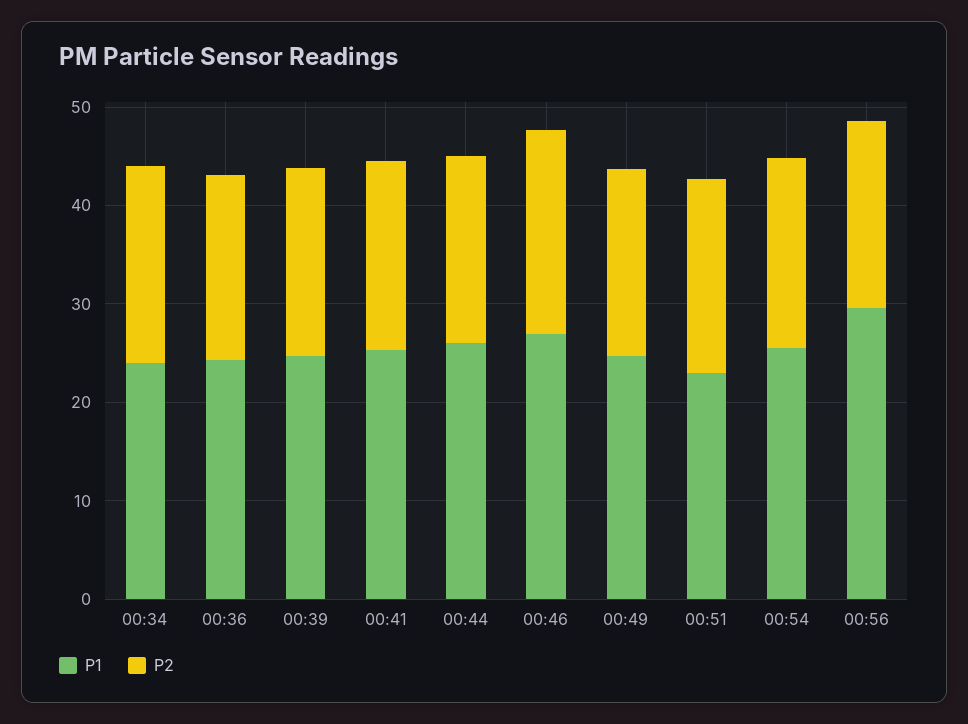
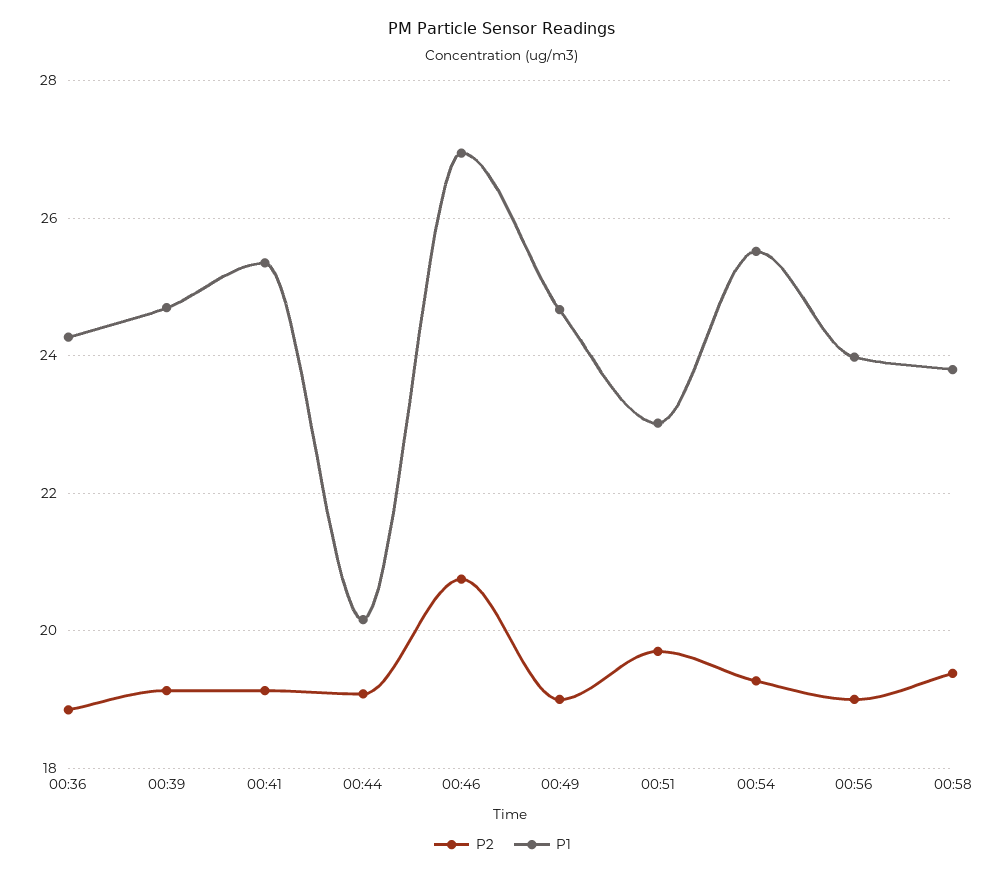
P1, 00:34: 24 -> none
P2, 00:34: 20 -> none
P1, 00:44: 26 -> 20.2
P1, 00:56: 30 -> 24
P2, 00:58: none -> 19.4
P1, 00:58: none -> 23.8

